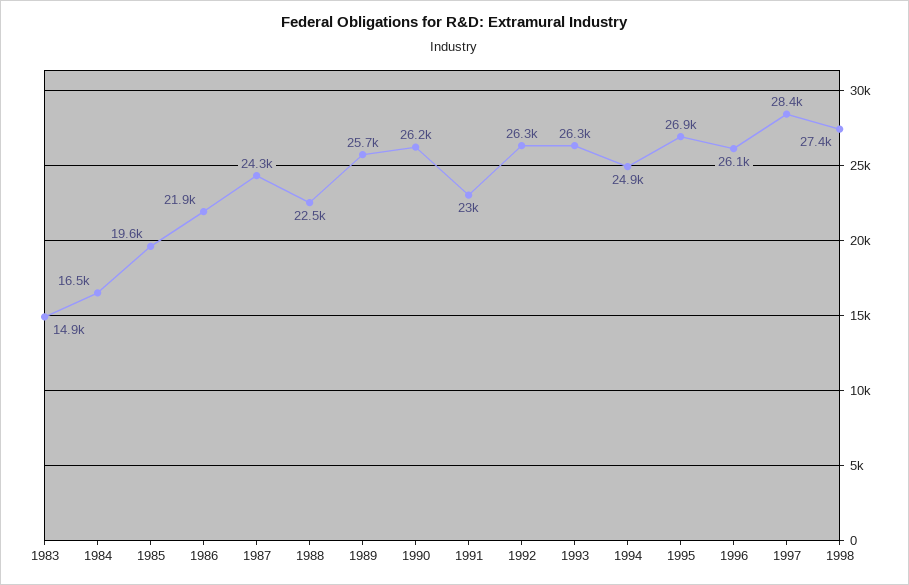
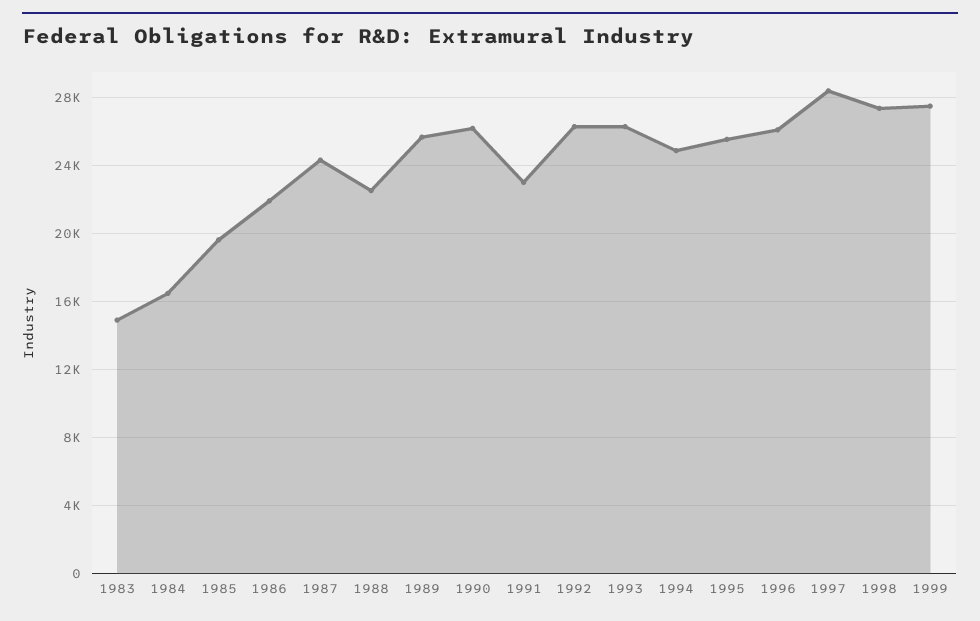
1995: 26900 -> 25500
1999: none -> 27500

